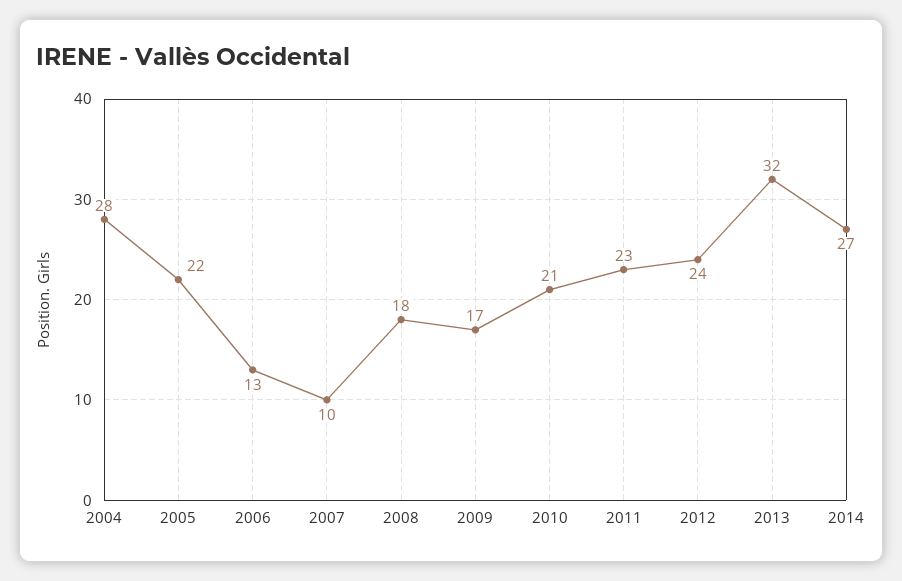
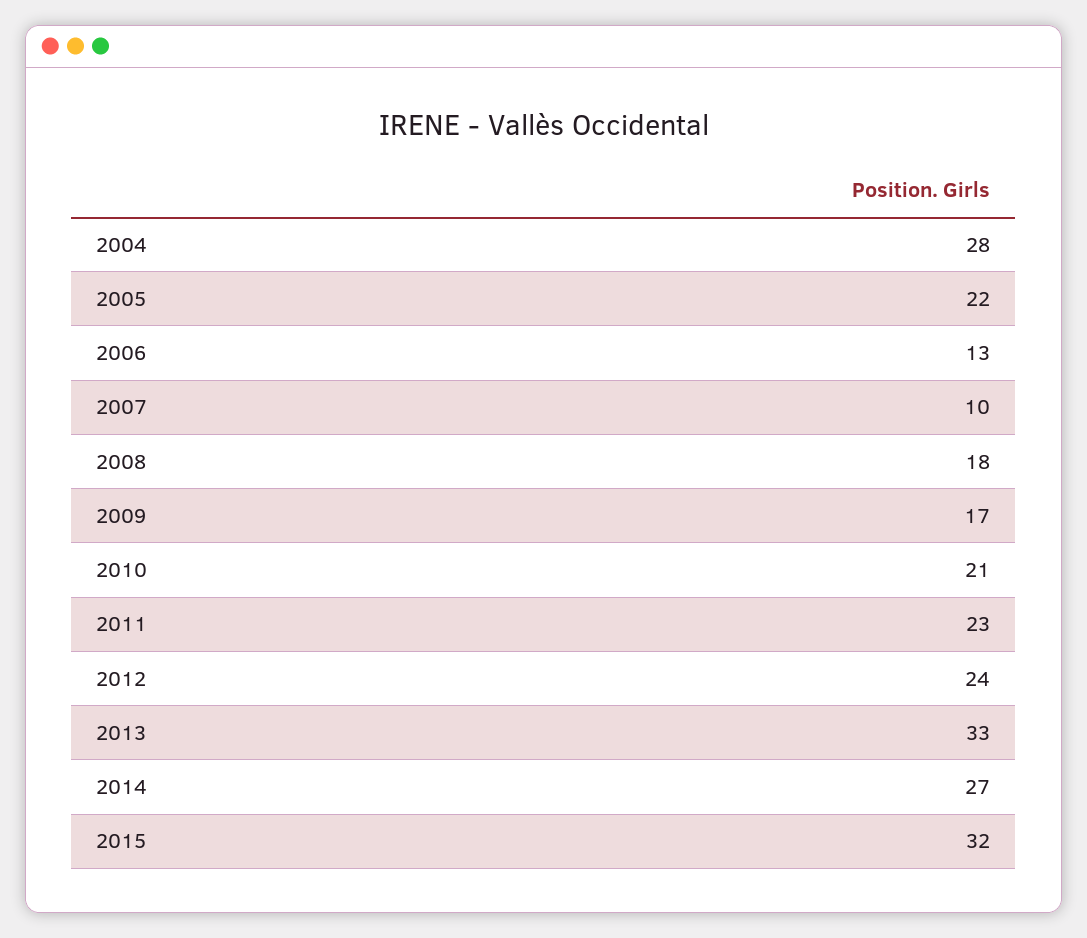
2013: 32 -> 33
2015: none -> 32

